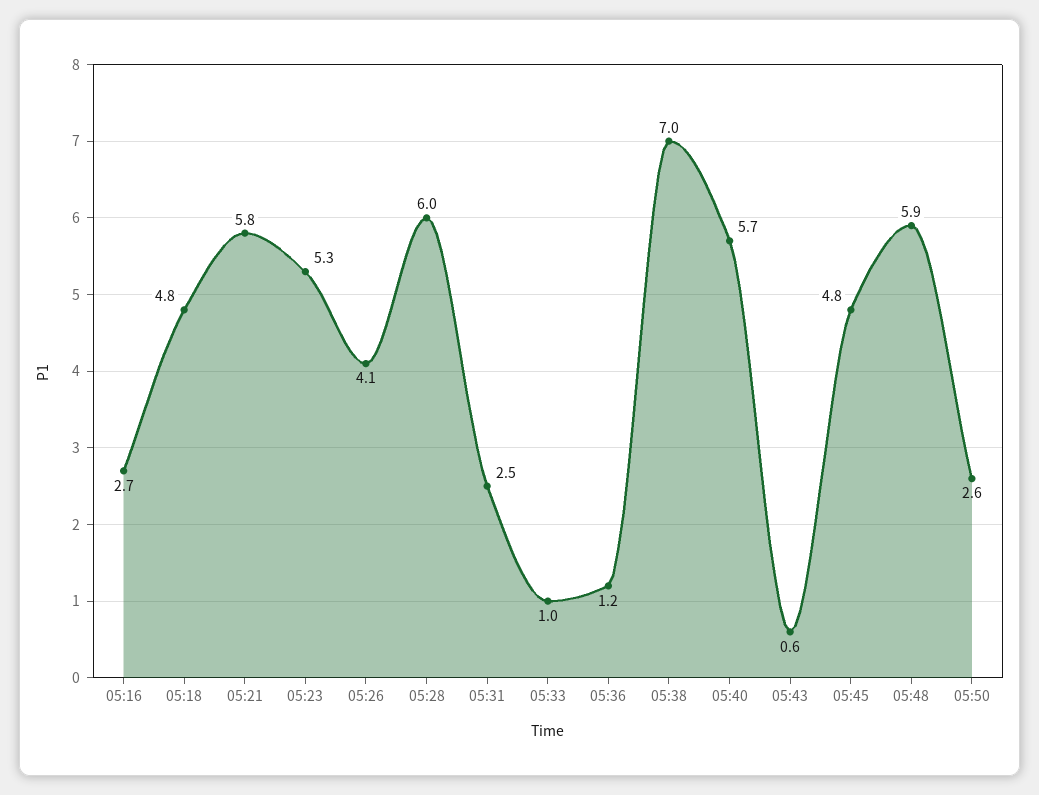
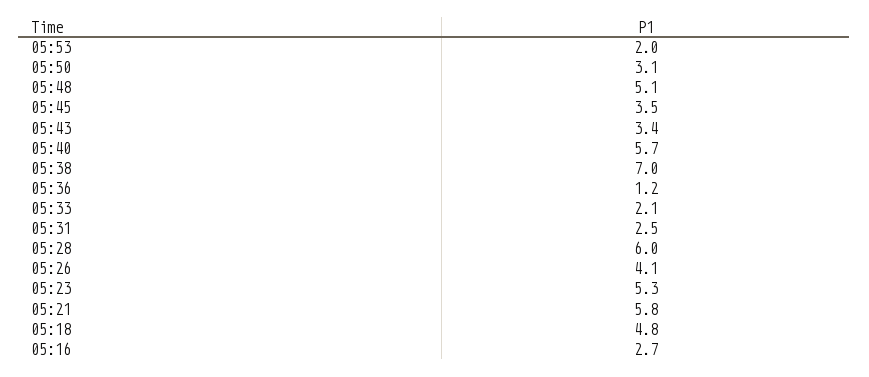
05:33: 1 -> 2.1
05:43: 0.6 -> 3.4
05:45: 4.8 -> 3.5
05:48: 5.9 -> 5.1
05:50: 2.6 -> 3.1
05:53: none -> 2

